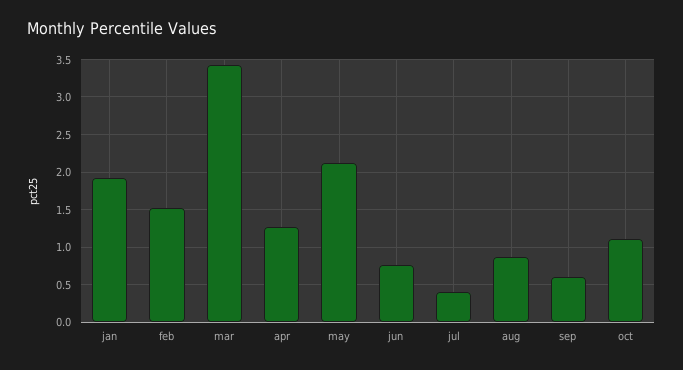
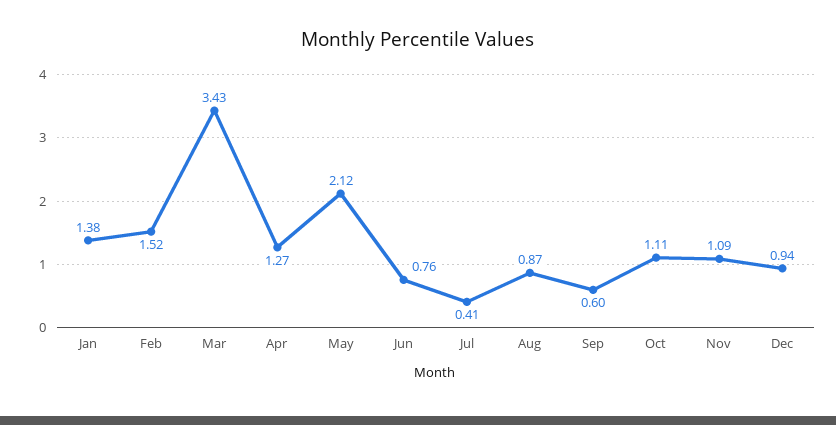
jan: 1.9 -> 1.38
Nov: none -> 1.09
Dec: none -> 0.94

